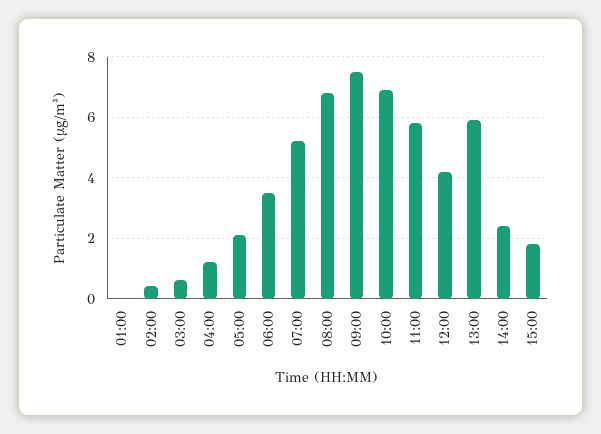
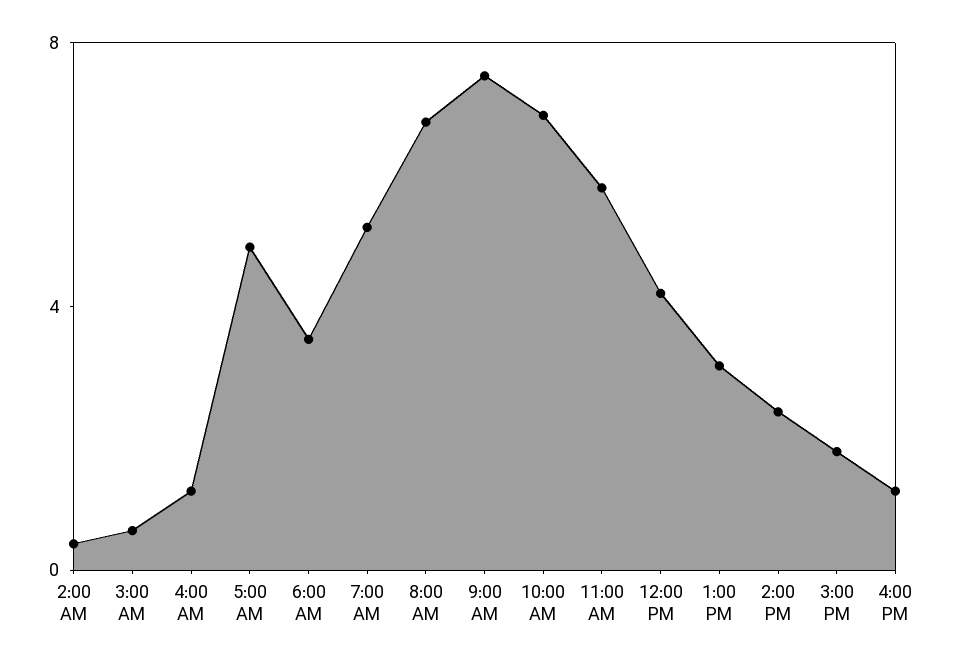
01:00: 0 -> none
05:00: 2 -> 5
13:00: 6 -> 3
4:00 PM: none -> 1

